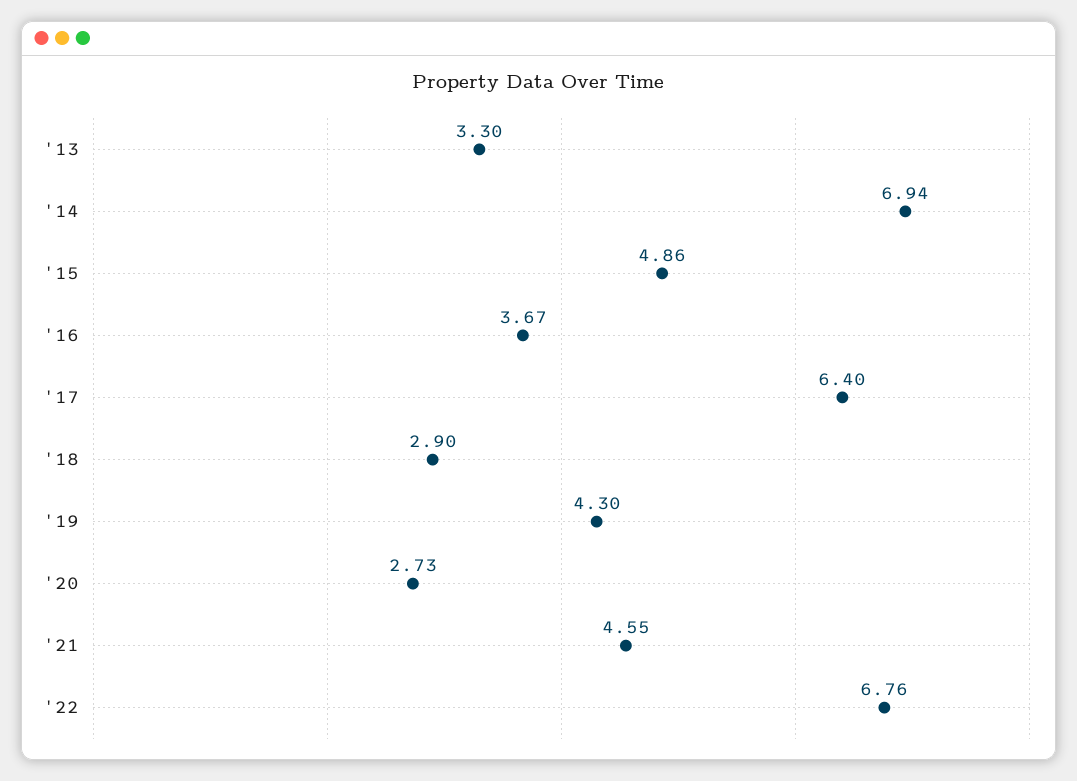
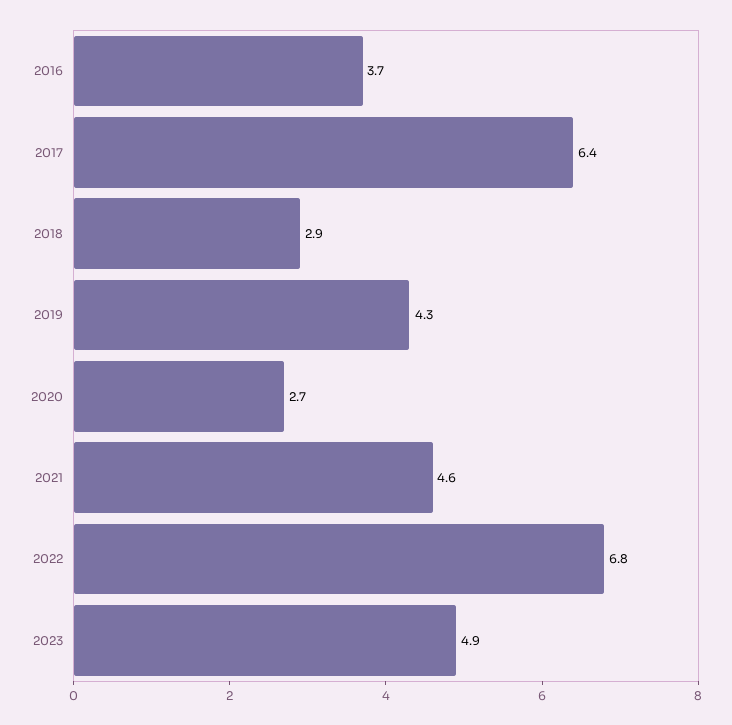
'13: 3.3 -> none
'14: 6.94 -> none
'15: 4.86 -> none
2023: none -> 4.9

